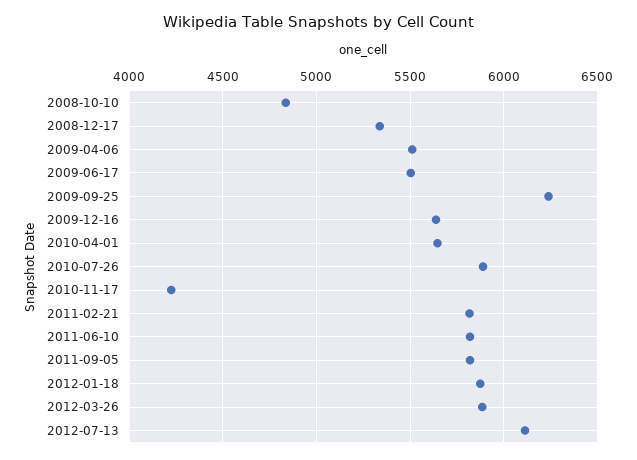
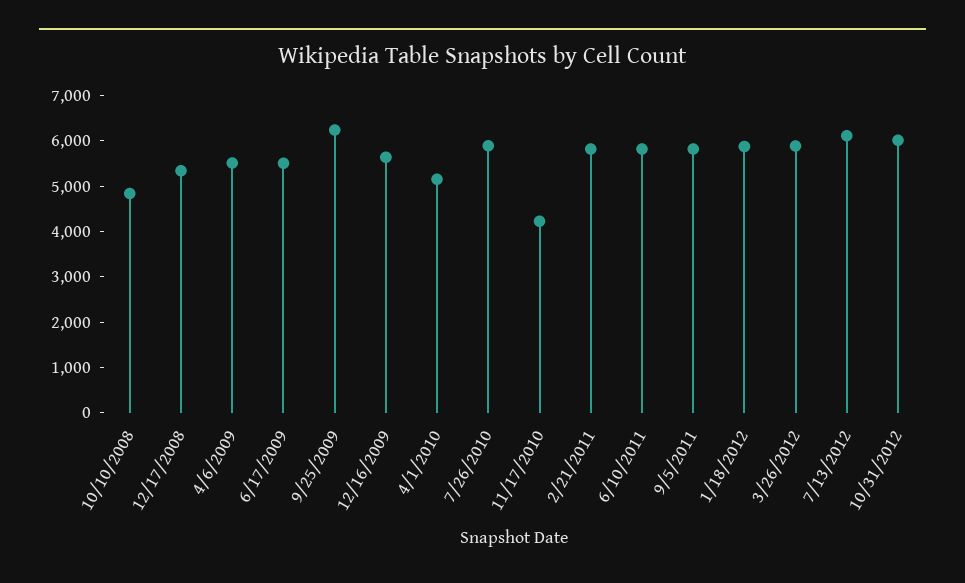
2010-04-01: 5650 -> 5200
10/31/2012: none -> 6000

